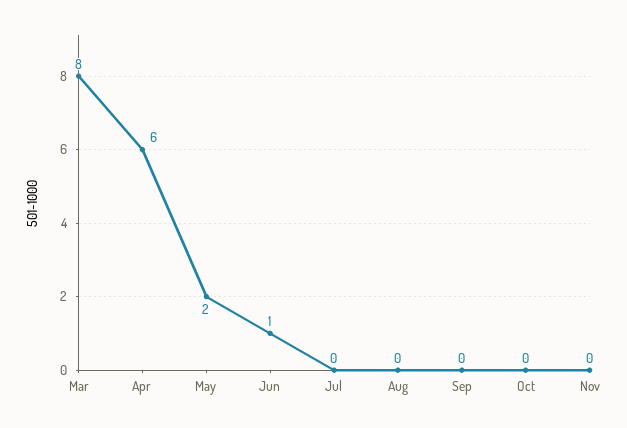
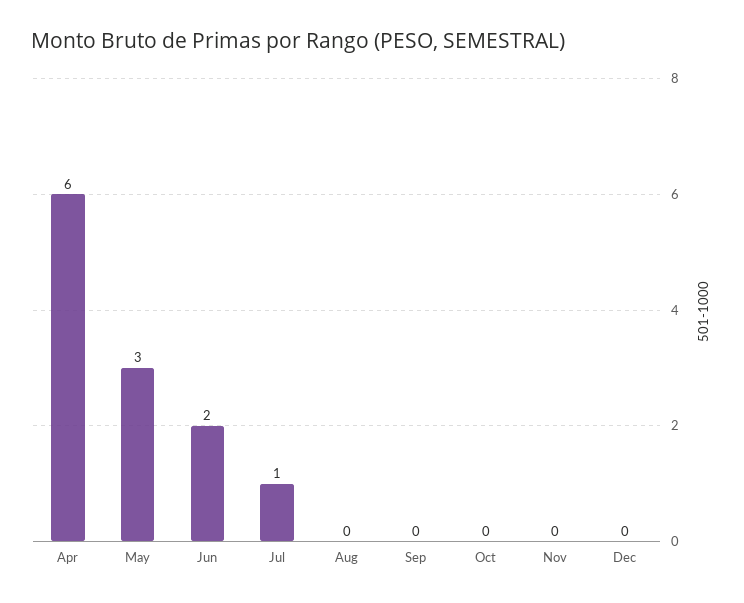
Mar: 8 -> none
May: 2 -> 3
Jun: 1 -> 2
Jul: 0 -> 1
Dec: none -> 0

